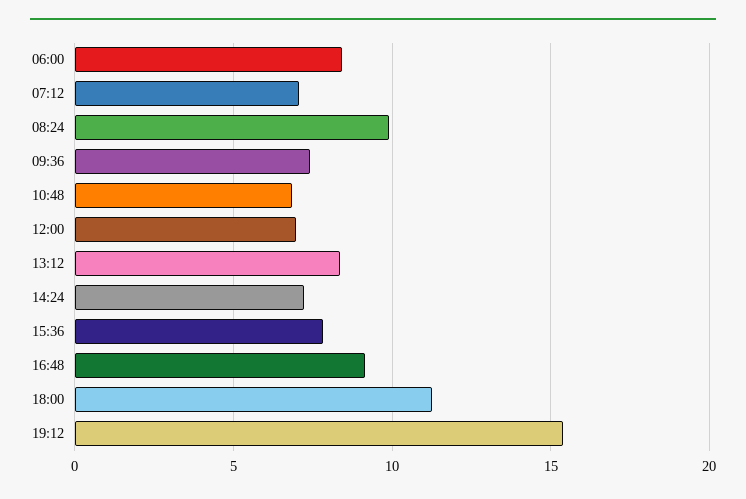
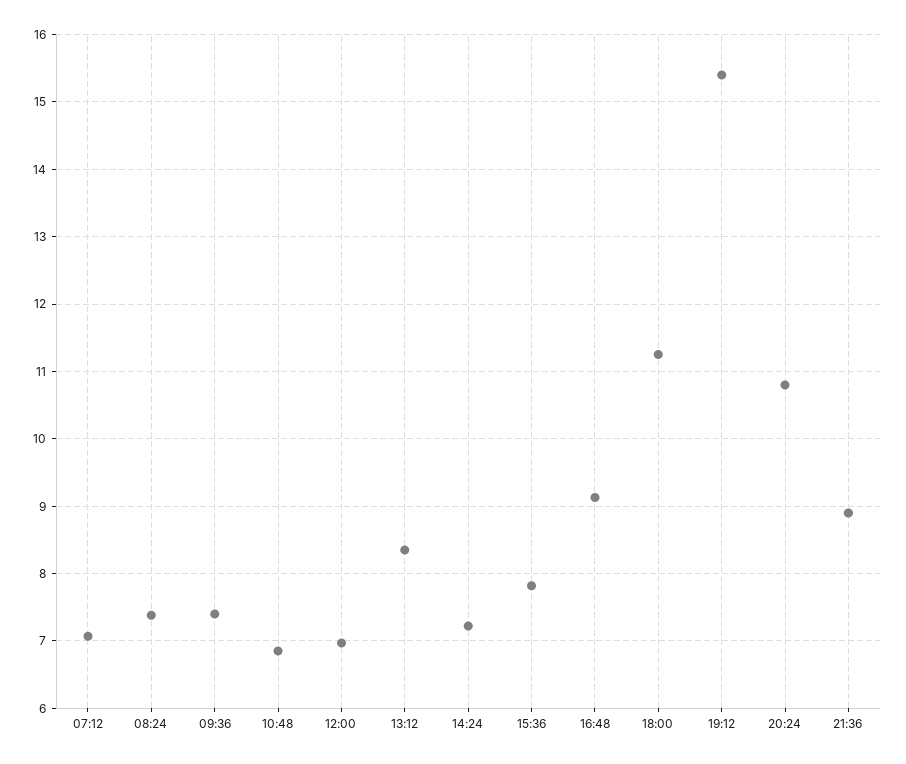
06:00: 8.5 -> none
08:24: 10 -> 7.4
20:24: none -> 10.8
21:36: none -> 8.9

